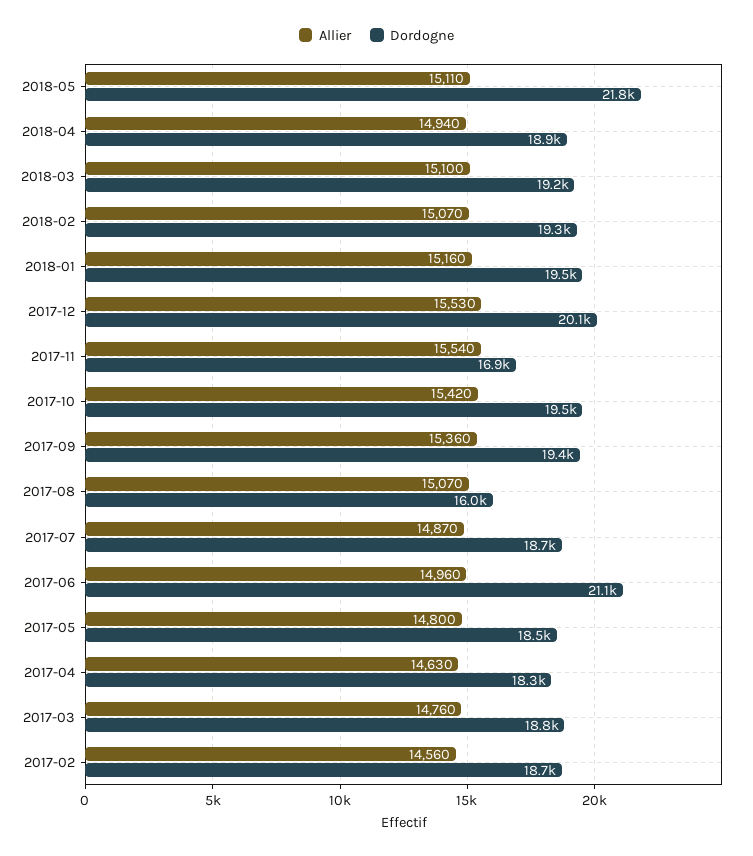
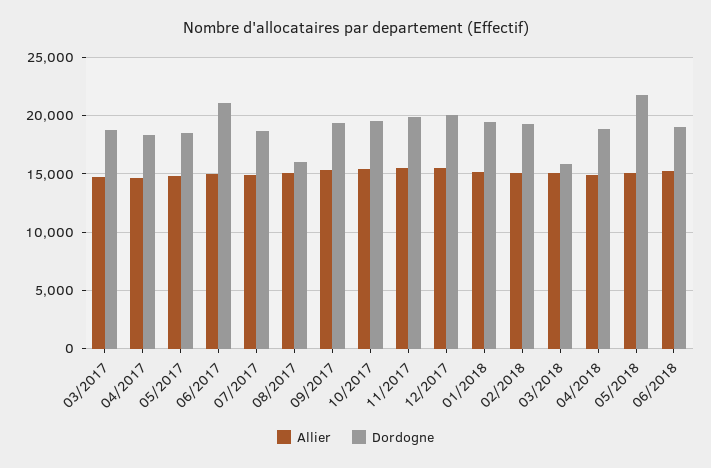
Dordogne, 2018-03: 19200 -> 16000
Dordogne, 2017-11: 16900 -> 20000
Allier, 2017-02: 14560 -> none
Dordogne, 2017-02: 18700 -> none
Allier, 06/2018: none -> 15000
Dordogne, 06/2018: none -> 19000

